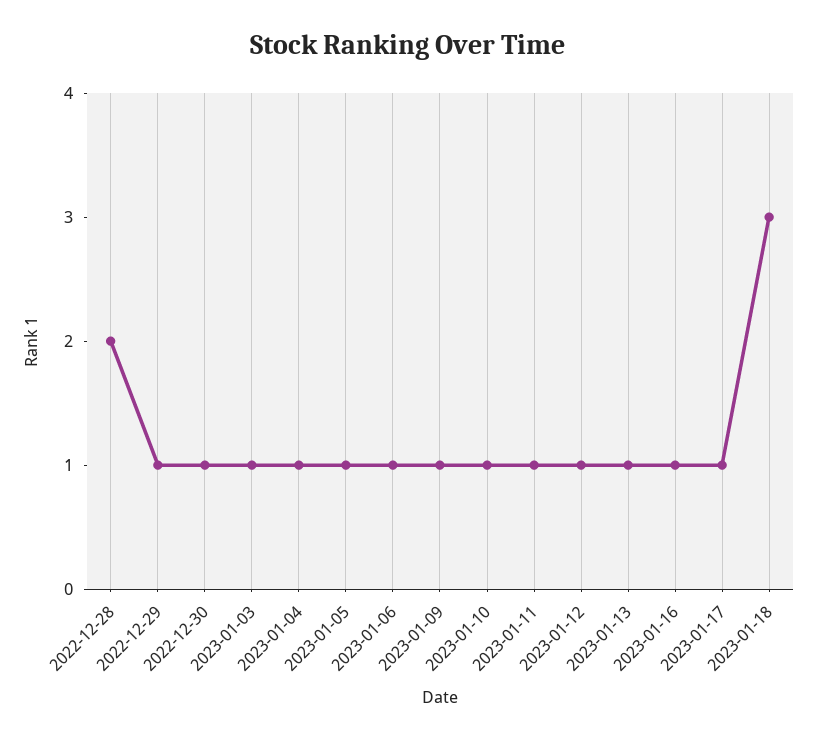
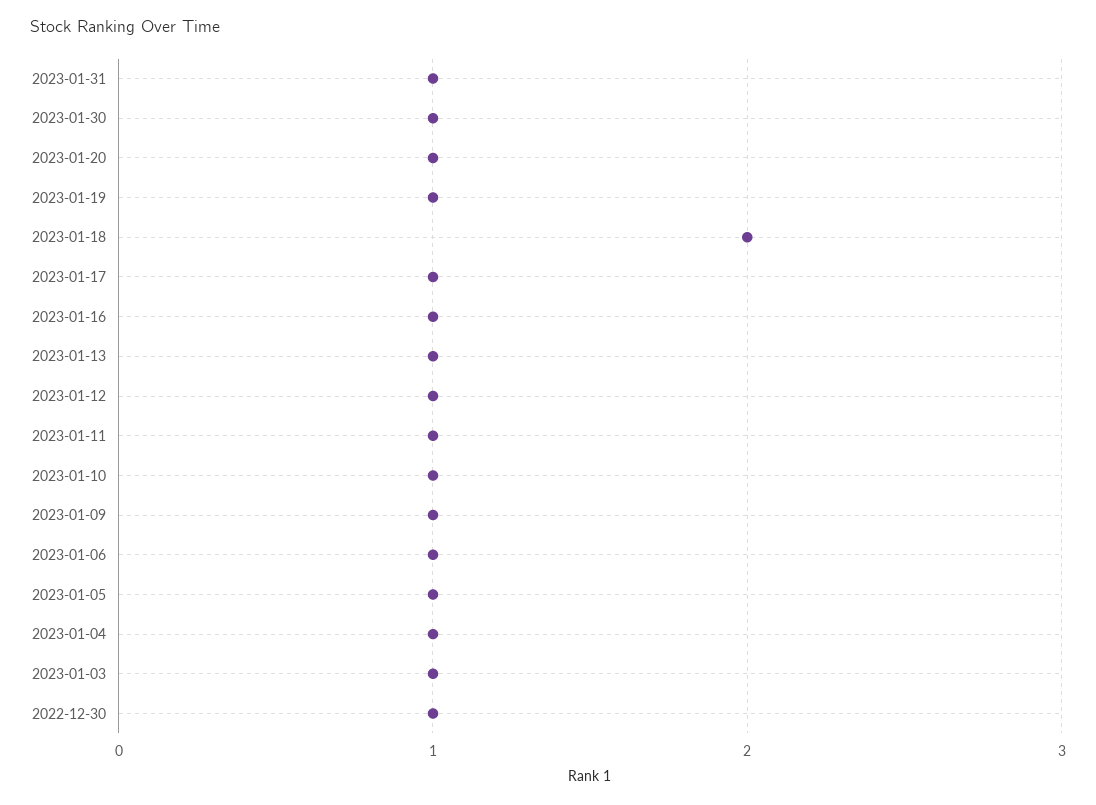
2022-12-28: 2 -> none
2022-12-29: 1 -> none
2023-01-18: 3 -> 2
2023-01-31: none -> 1
2023-01-30: none -> 1
2023-01-20: none -> 1
2023-01-19: none -> 1

